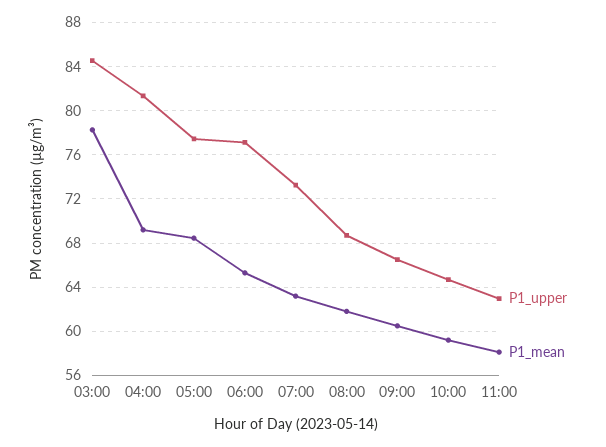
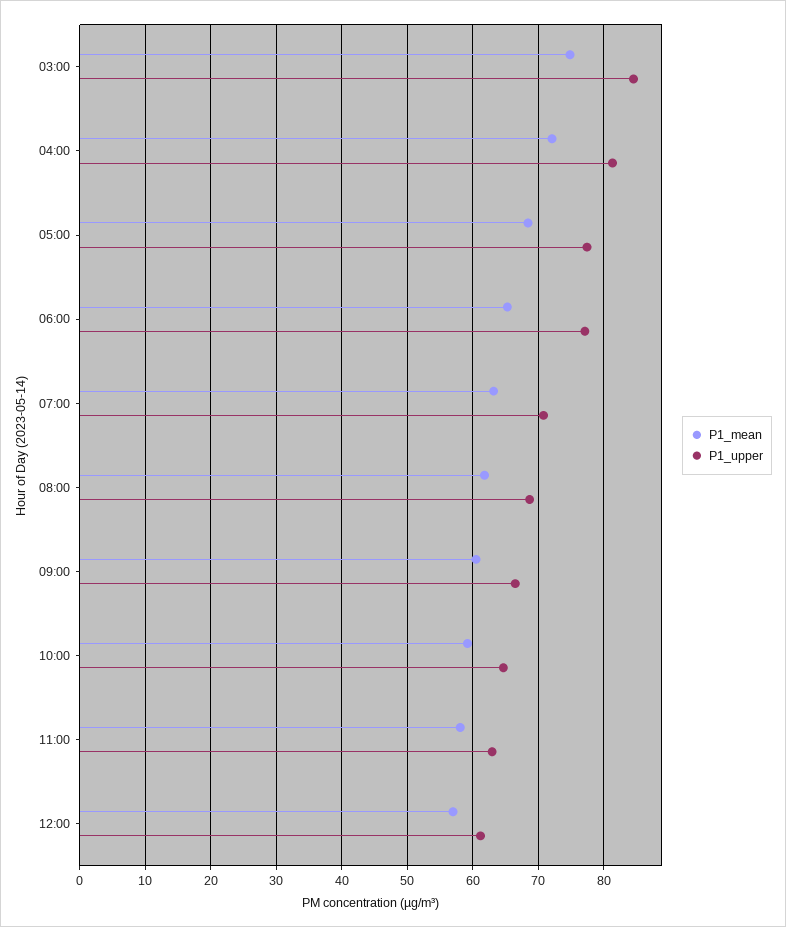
P1_mean, 03:00: 78 -> 75
P1_mean, 04:00: 69 -> 72
P1_upper, 07:00: 73 -> 71
P1_mean, 12:00: none -> 57
P1_upper, 12:00: none -> 61

